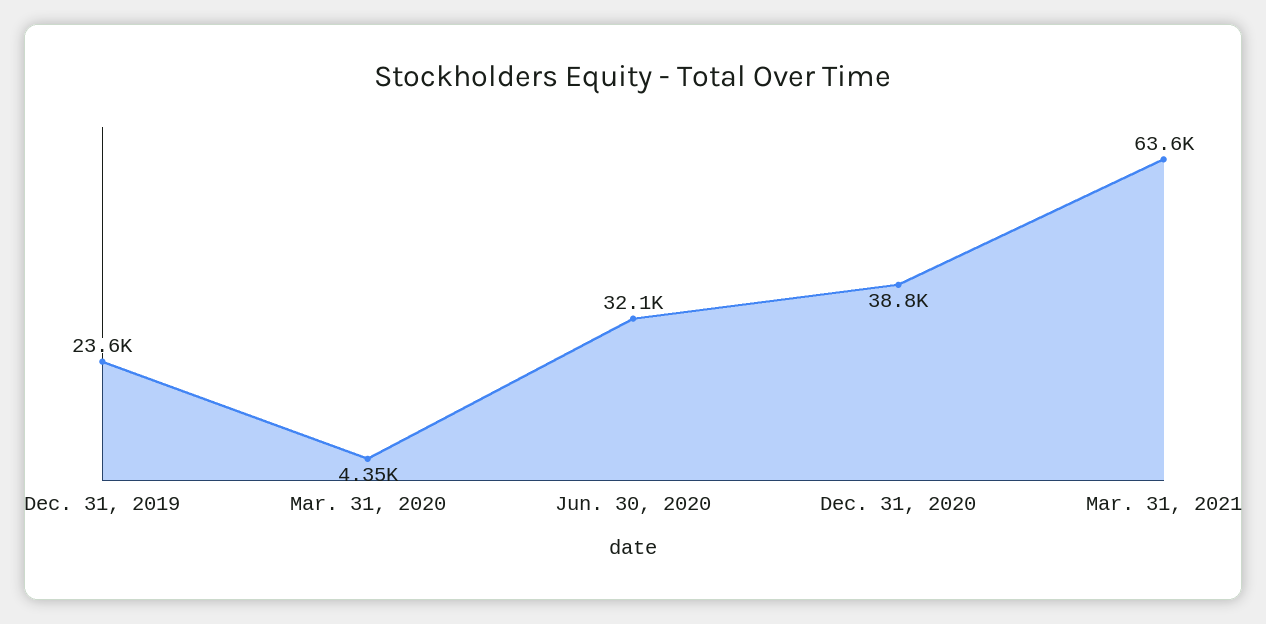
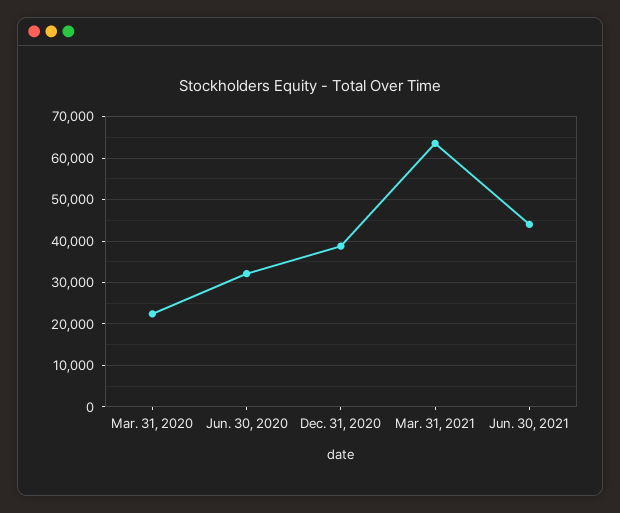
Dec. 31, 2019: 23600 -> none
Mar. 31, 2020: 4350 -> 22000
Jun. 30, 2021: none -> 44000

